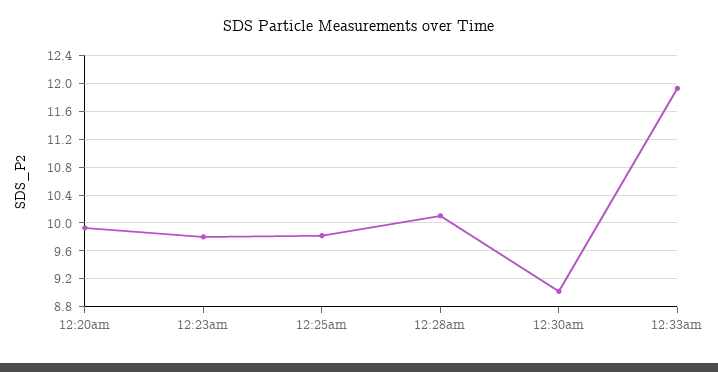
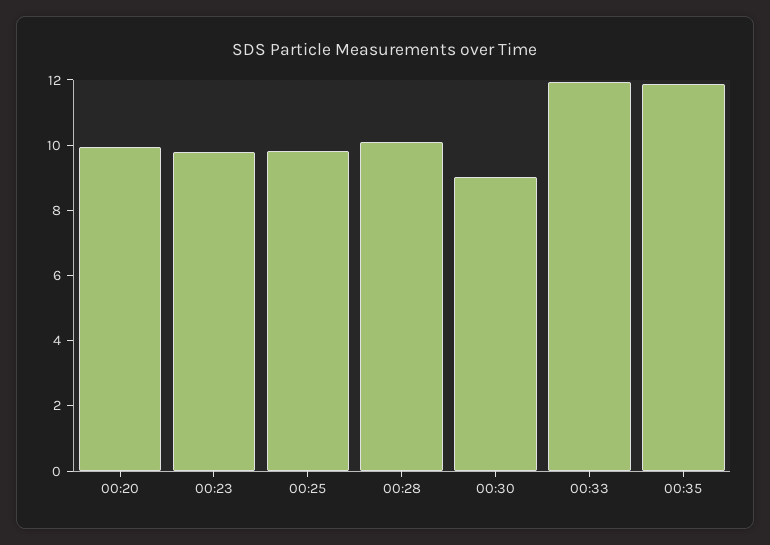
00:35: none -> 12

